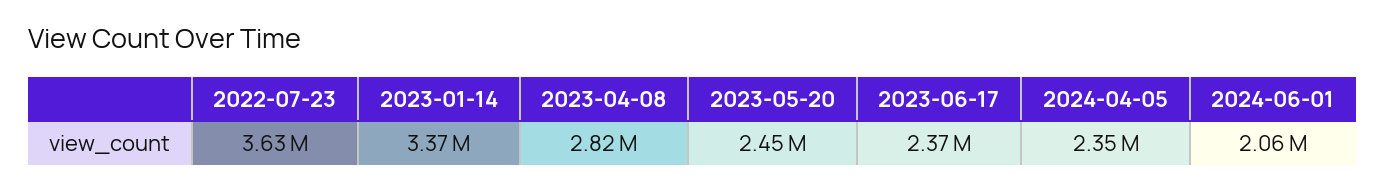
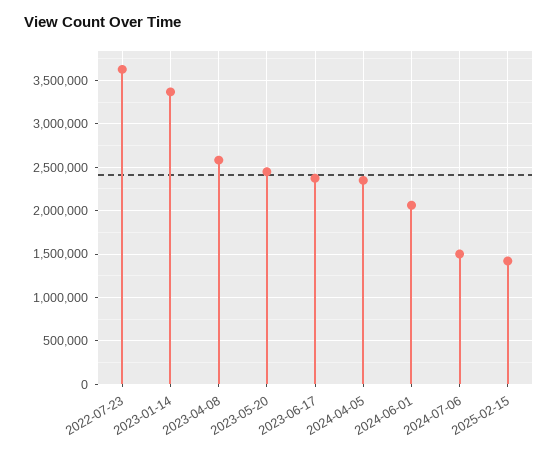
2023-04-08: 2820000 -> 2600000
2024-07-06: none -> 1500000
2025-02-15: none -> 1400000

